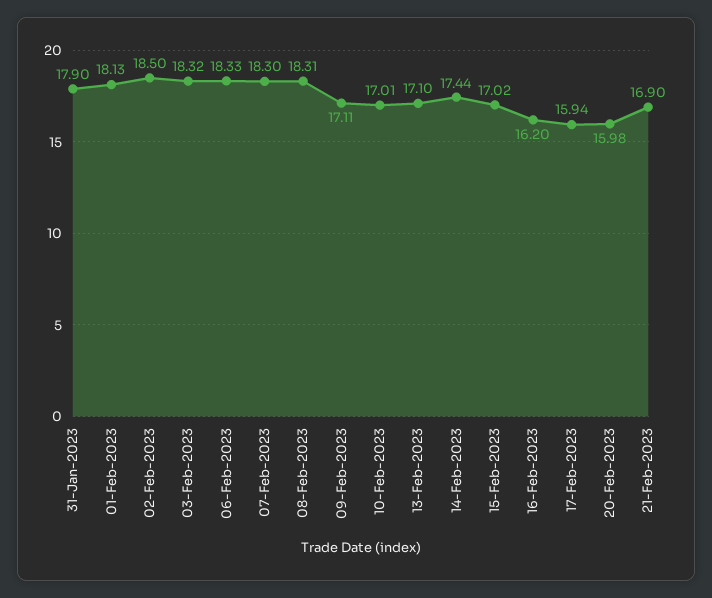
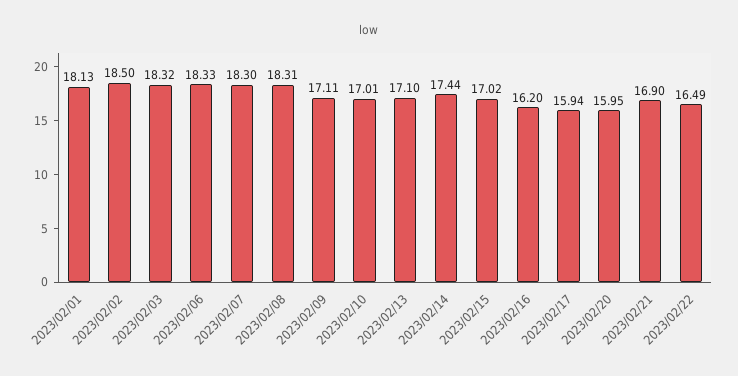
31-Jan-2023: 17.9 -> none
20-Feb-2023: 15.98 -> 15.95
2023/02/22: none -> 16.49

